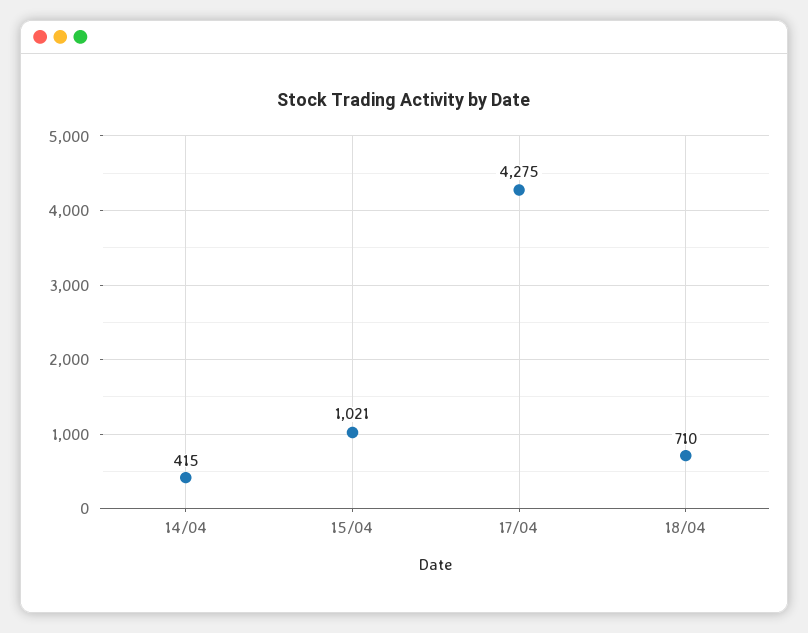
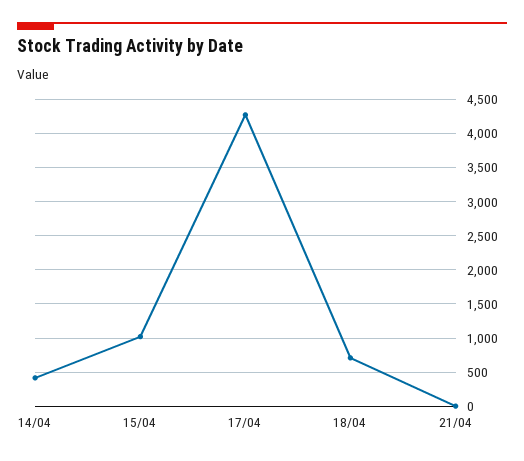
21/04: none -> 0

